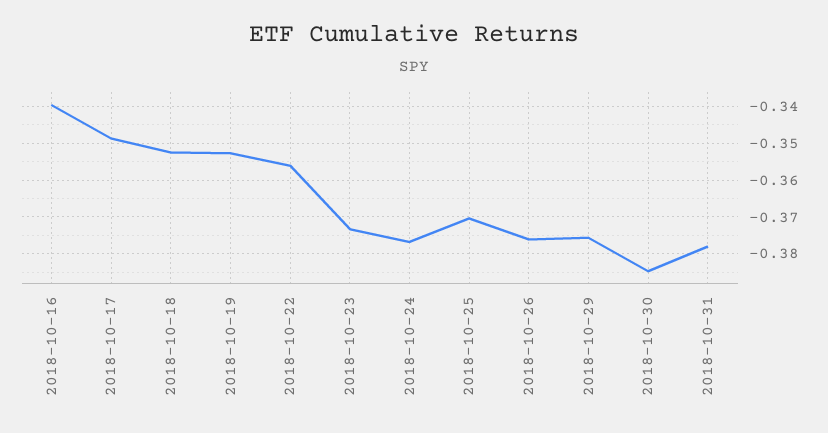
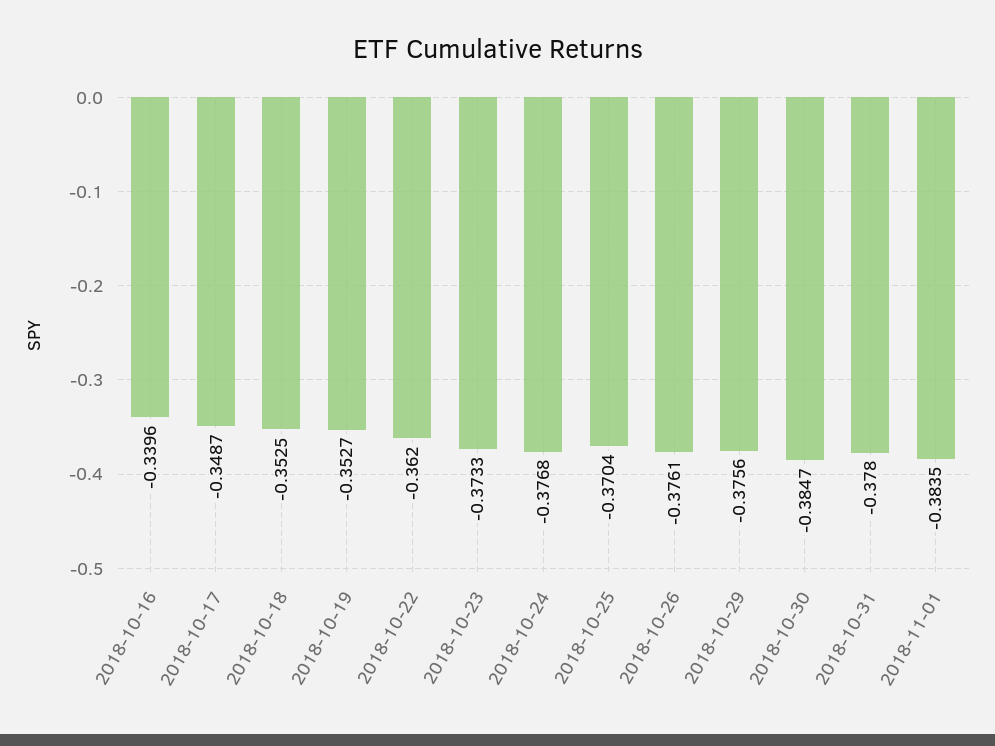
2018-10-22: -0.356 -> -0.362
2018-11-01: none -> -0.3835

